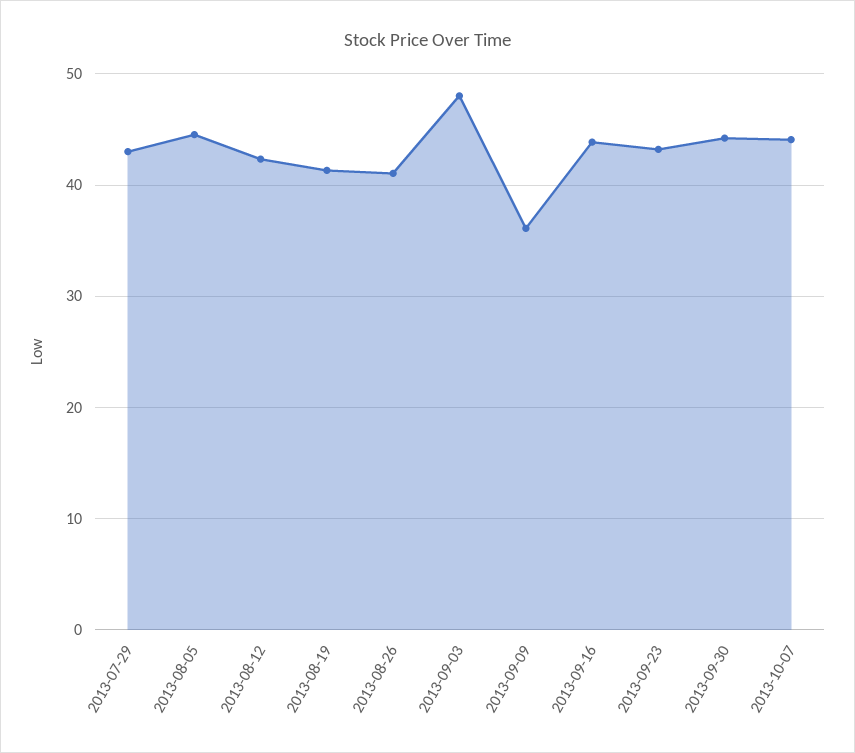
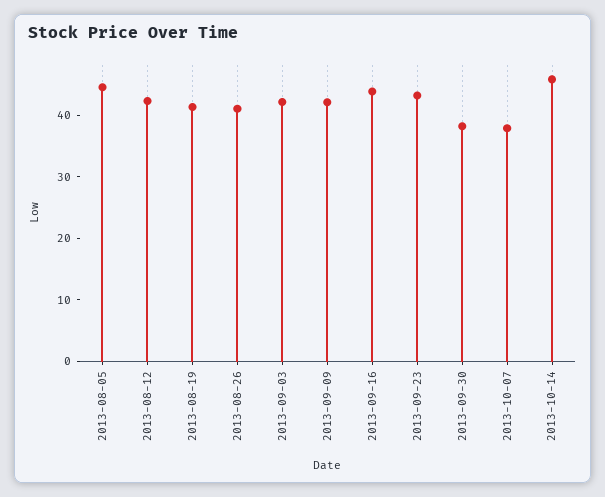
2013-07-29: 43 -> none
2013-09-03: 48 -> 42
2013-09-09: 36 -> 42
2013-09-30: 44 -> 38
2013-10-07: 44 -> 38
2013-10-14: none -> 46

